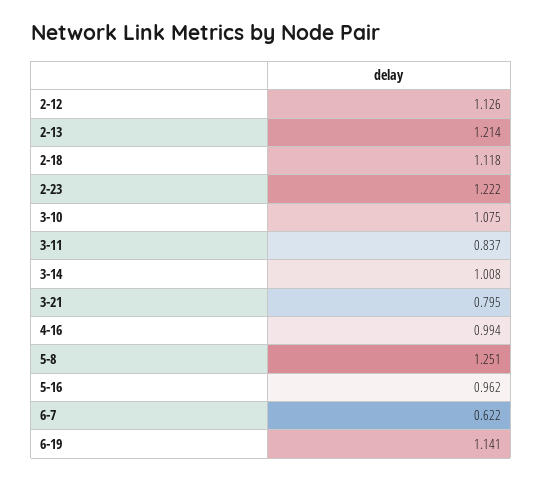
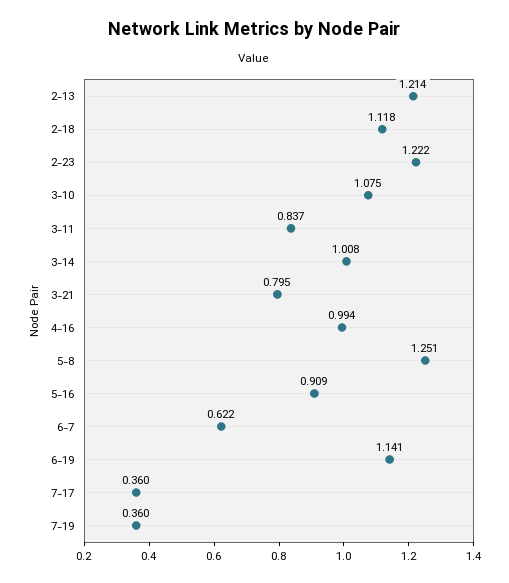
2-12: 1.126 -> none
5-16: 0.962 -> 0.909
7-17: none -> 0.36
7-19: none -> 0.36

